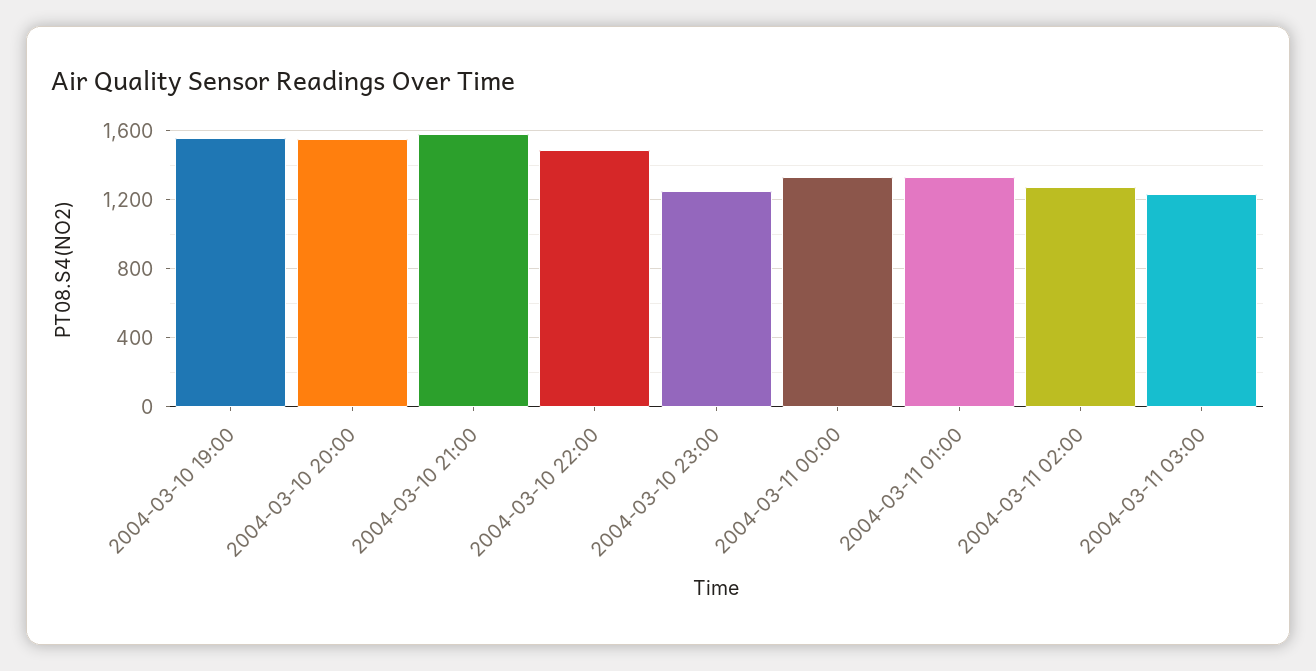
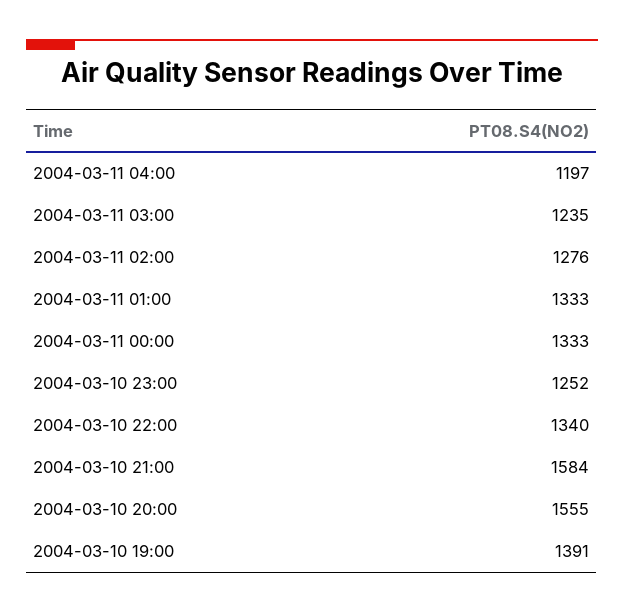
2004-03-10 19:00: 1550 -> 1391
2004-03-10 22:00: 1500 -> 1340
2004-03-11 04:00: none -> 1197

